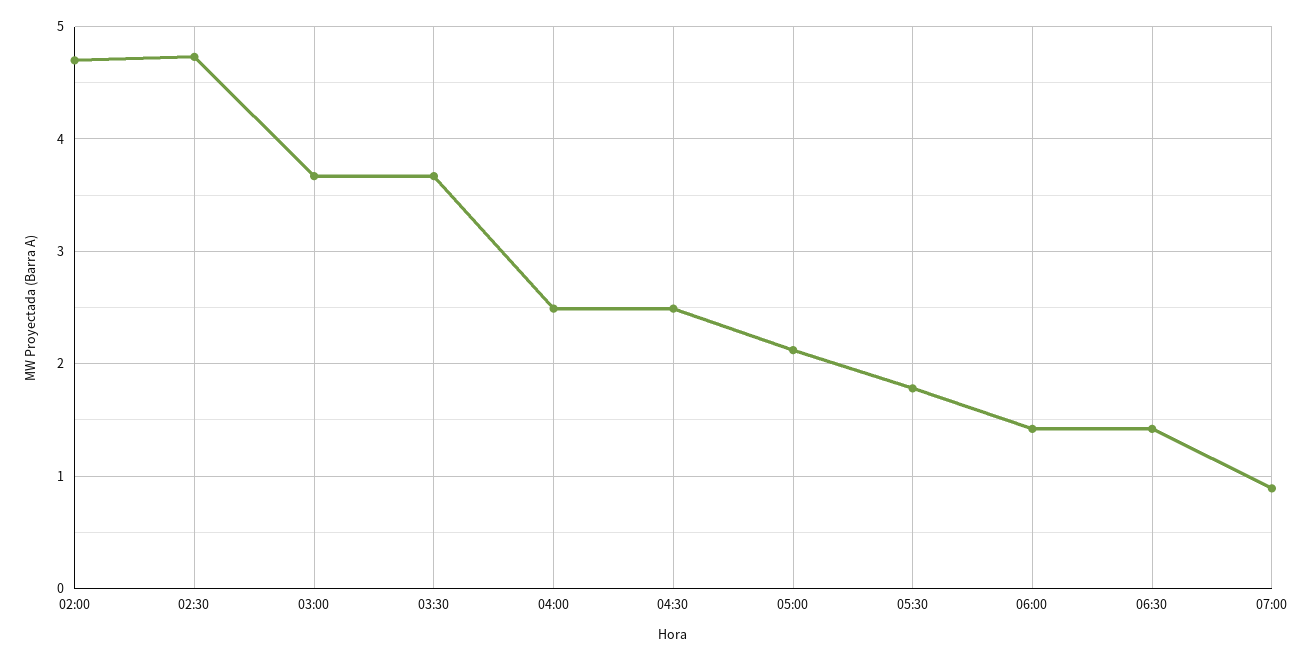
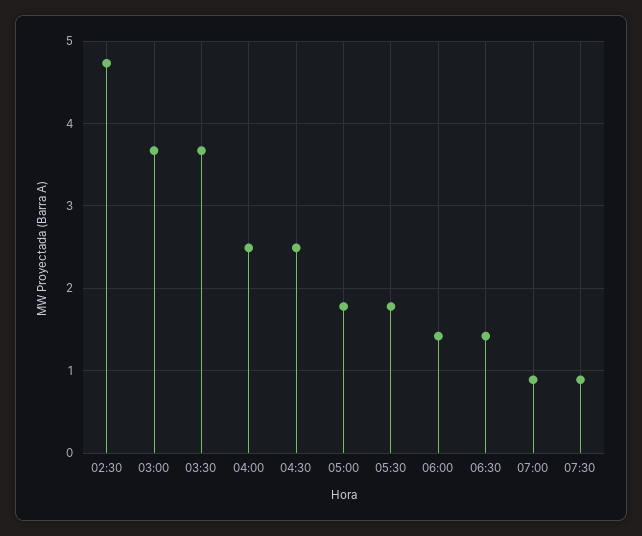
02:00: 4.7 -> none
05:00: 2.1 -> 1.8
07:30: none -> 0.9

